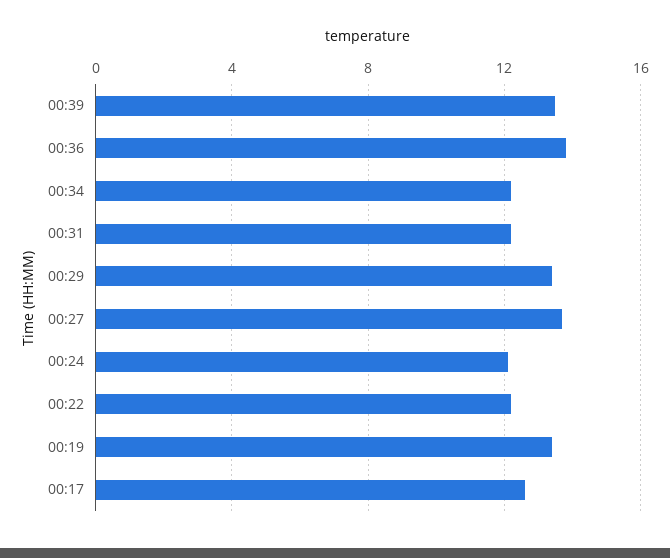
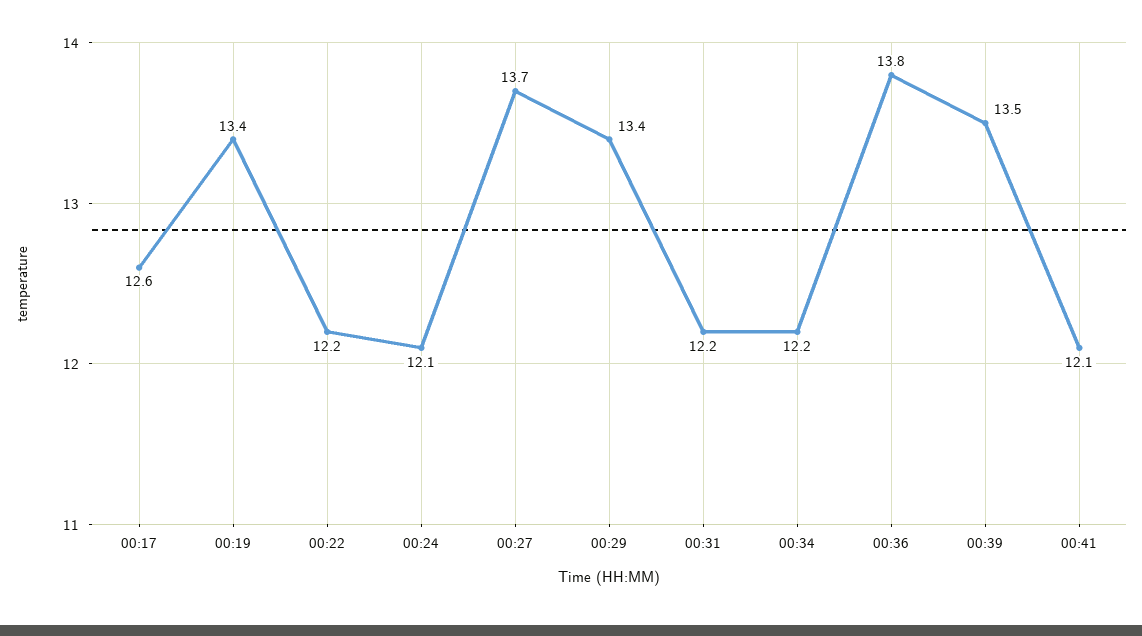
00:41: none -> 12.1

